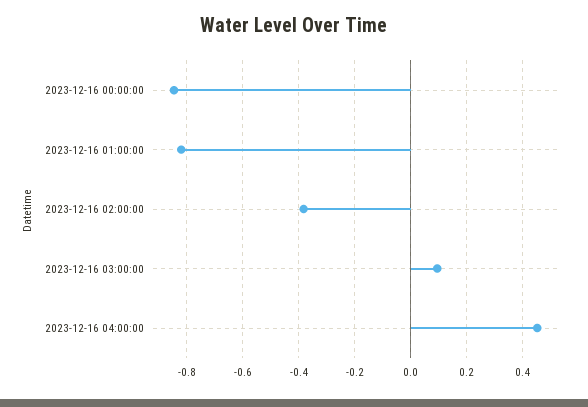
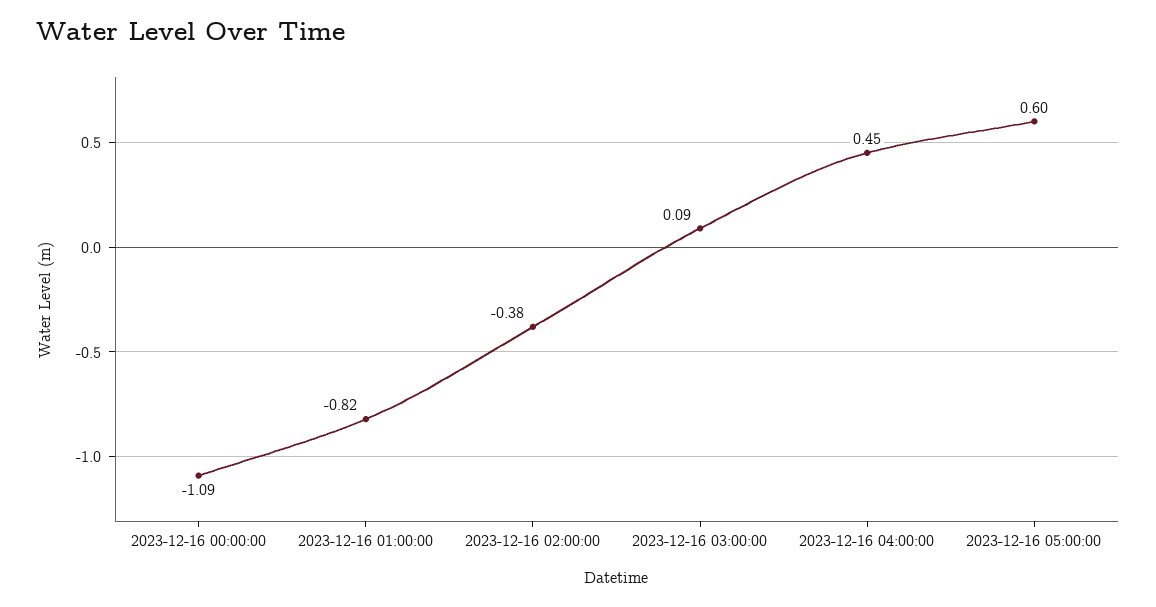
2023-12-16 00:00:00: -0.85 -> -1.09
2023-12-16 05:00:00: none -> 0.6

